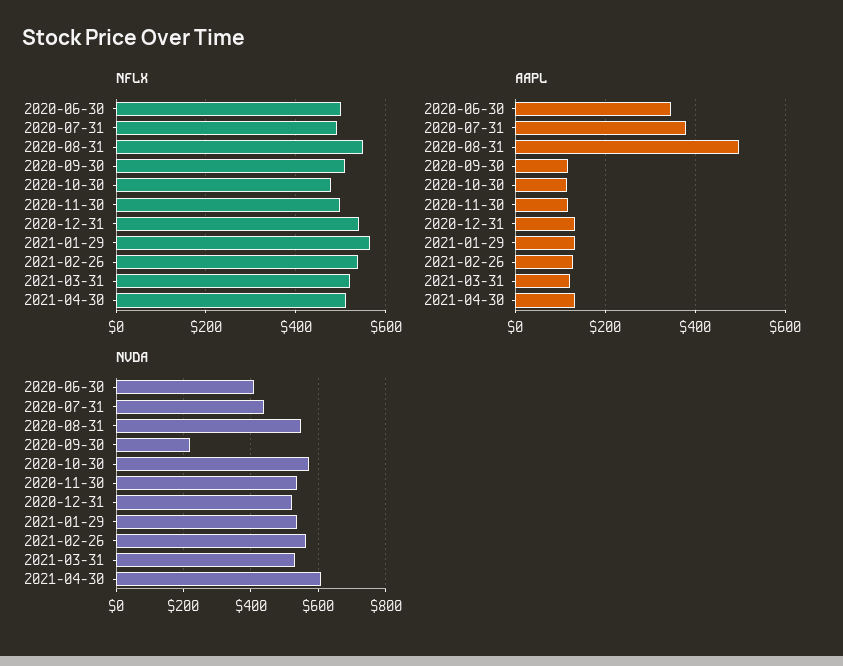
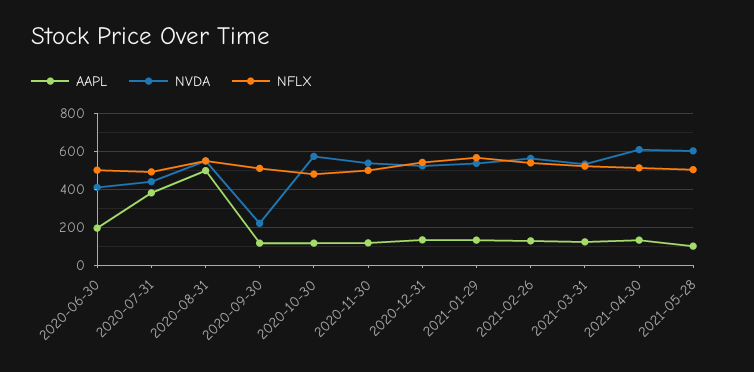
AAPL, 2020-06-30: 340 -> 200
AAPL, 2021-05-28: none -> 100
NVDA, 2021-05-28: none -> 600
NFLX, 2021-05-28: none -> 500

